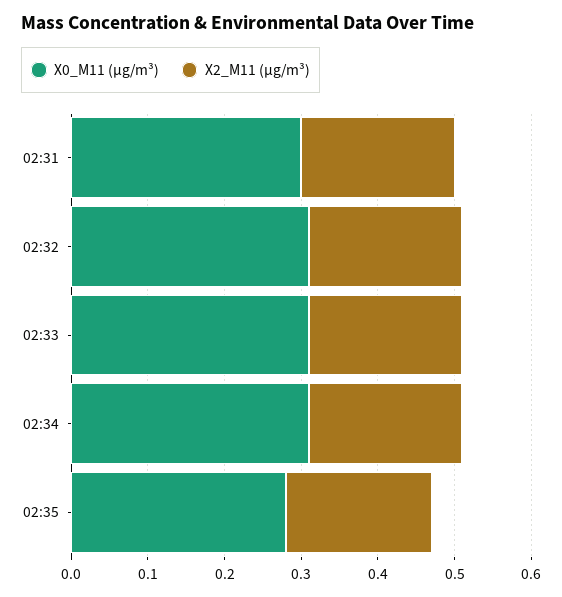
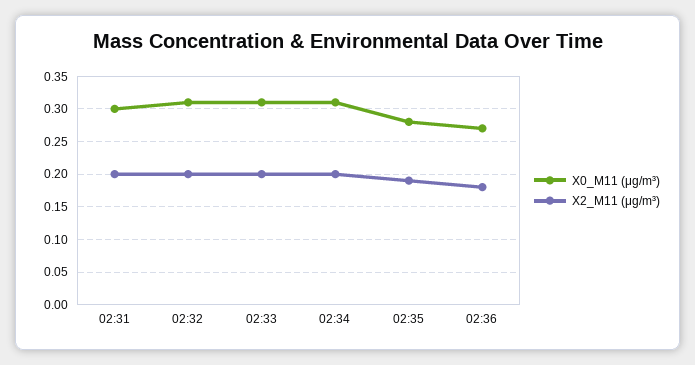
X0_M11 (μg/m³), 02:36: none -> 0.27
X2_M11 (μg/m³), 02:36: none -> 0.18

